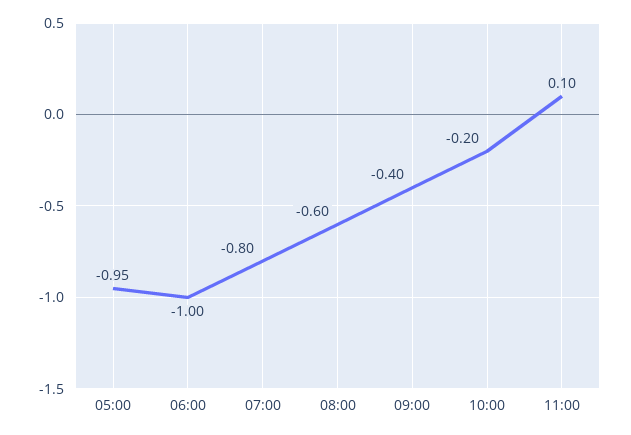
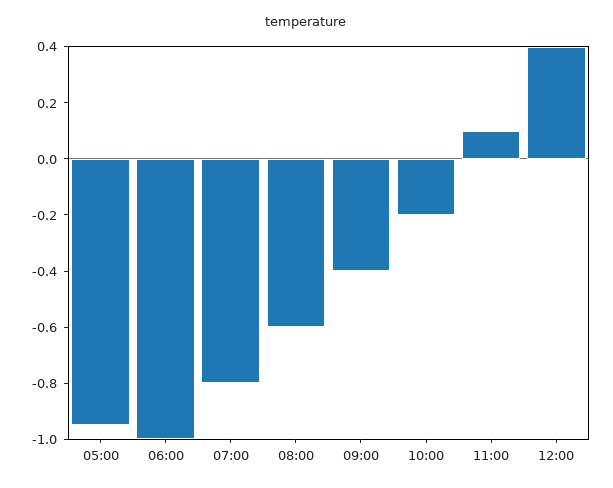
12:00: none -> 0.4

